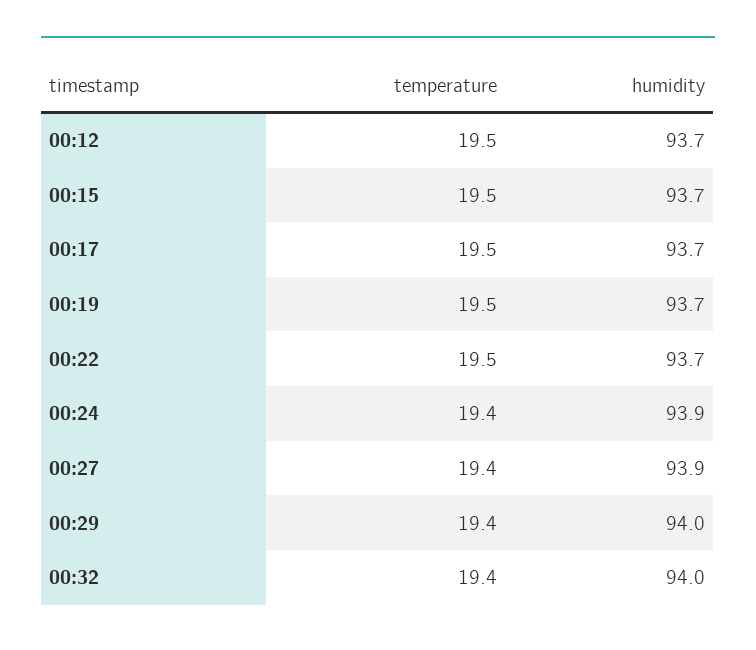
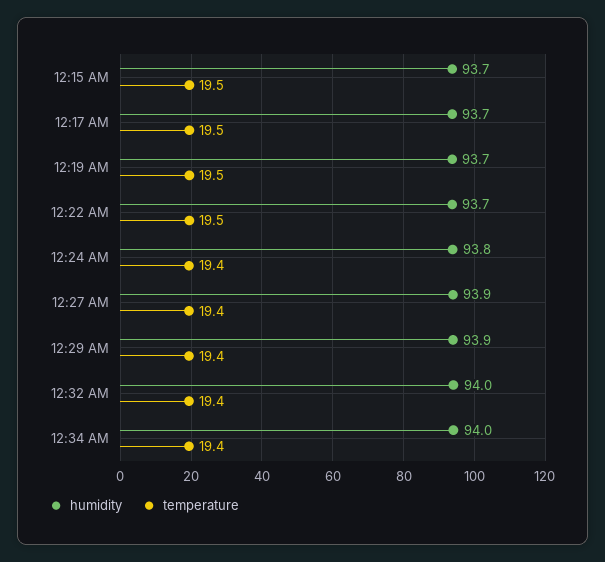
temperature, 00:12: 19.5 -> none
humidity, 00:12: 93.7 -> none
humidity, 00:24: 93.9 -> 93.8
humidity, 00:29: 94 -> 93.9
humidity, 12:34 AM: none -> 94
temperature, 12:34 AM: none -> 19.4

